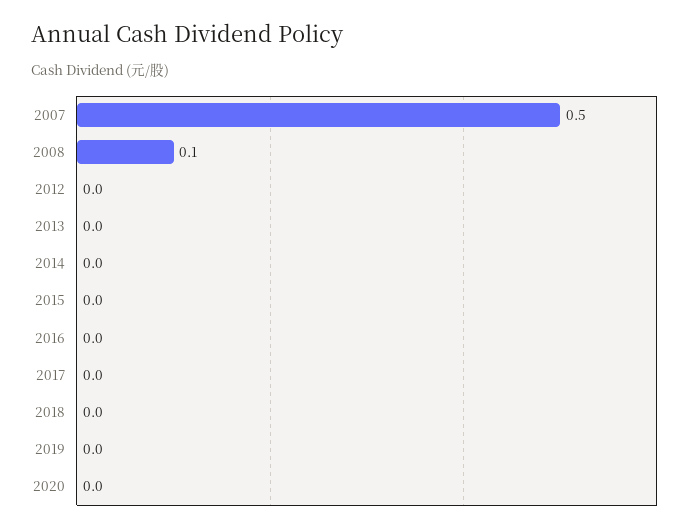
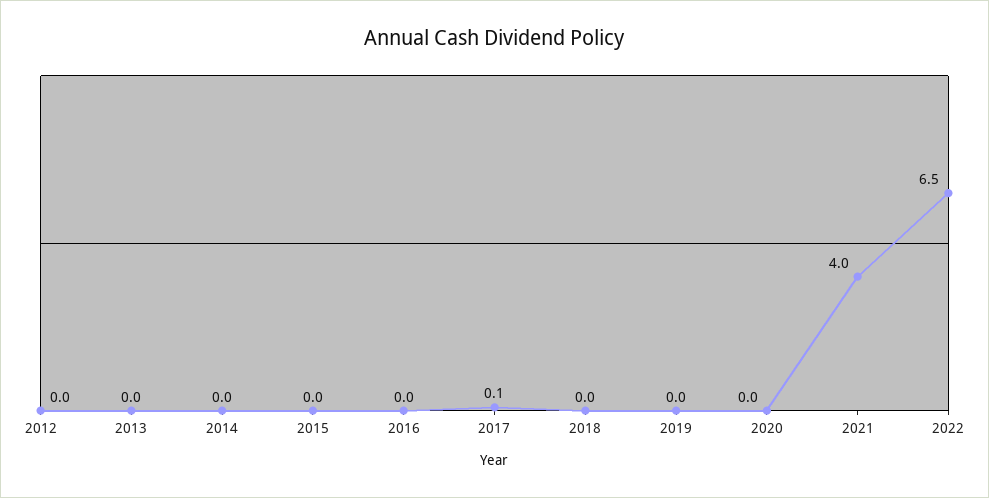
2007: 0.5 -> none
2008: 0.1 -> none
2017: 0 -> 0.1
2021: none -> 4
2022: none -> 6.5

